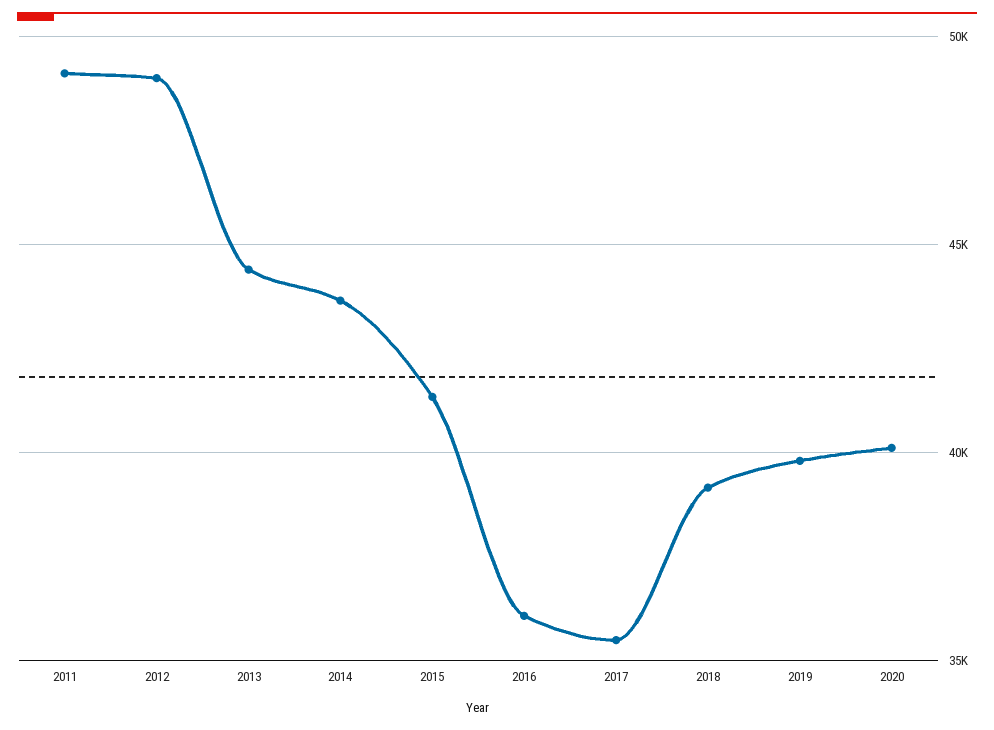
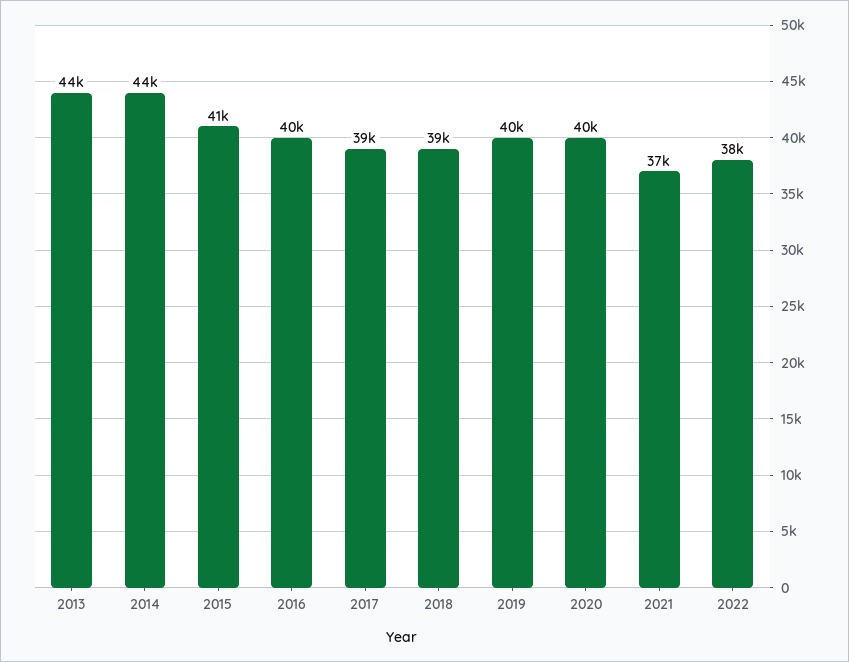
2011: 49000 -> none
2012: 49000 -> none
2016: 36000 -> 40000
2017: 35500 -> 39000
2021: none -> 37000
2022: none -> 38000

